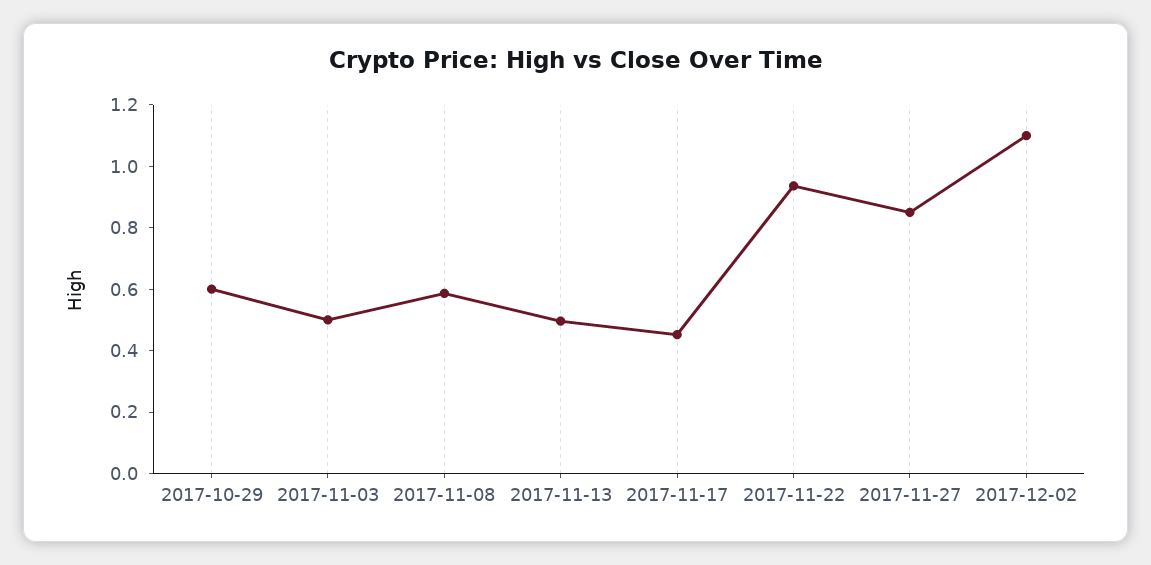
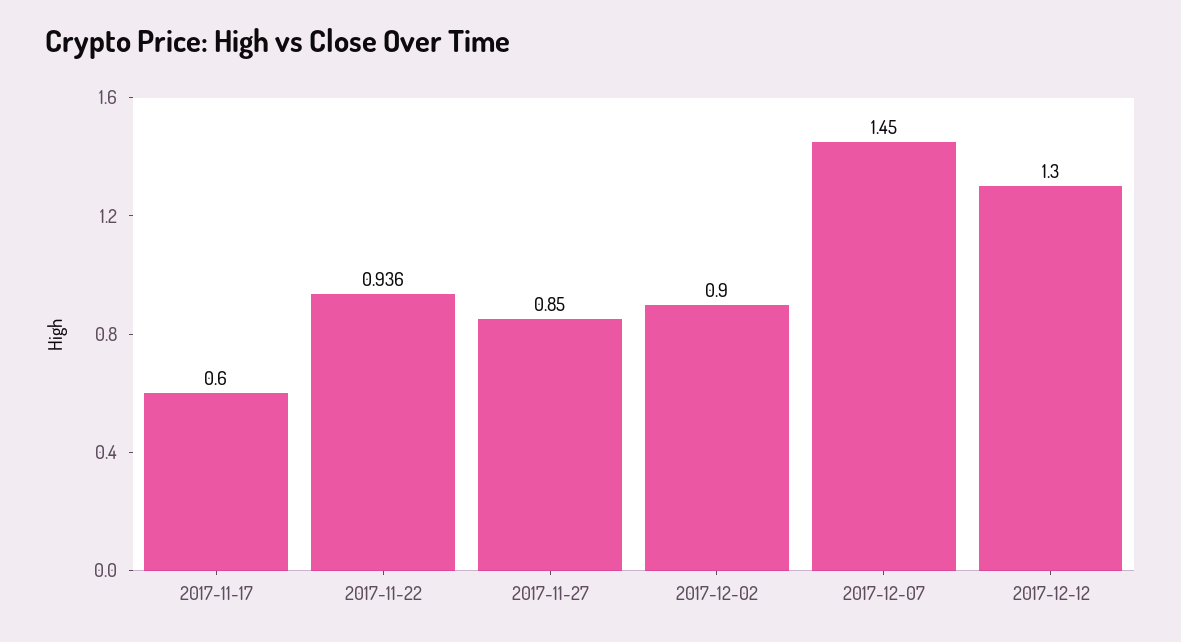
2017-10-29: 0.6 -> none
2017-11-03: 0.5 -> none
2017-11-08: 0.6 -> none
2017-11-13: 0.5 -> none
2017-11-17: 0.45 -> 0.6
2017-12-02: 1.1 -> 0.9
2017-12-07: none -> 1.45
2017-12-12: none -> 1.3

